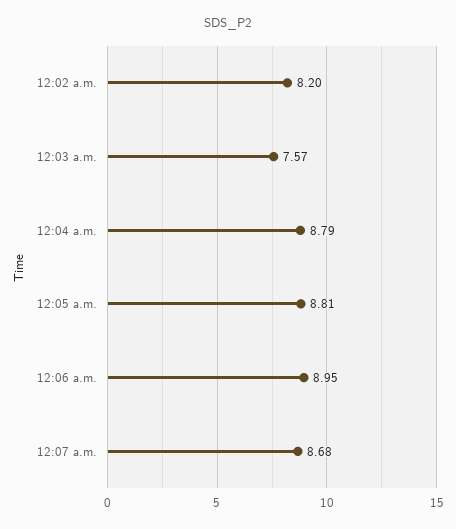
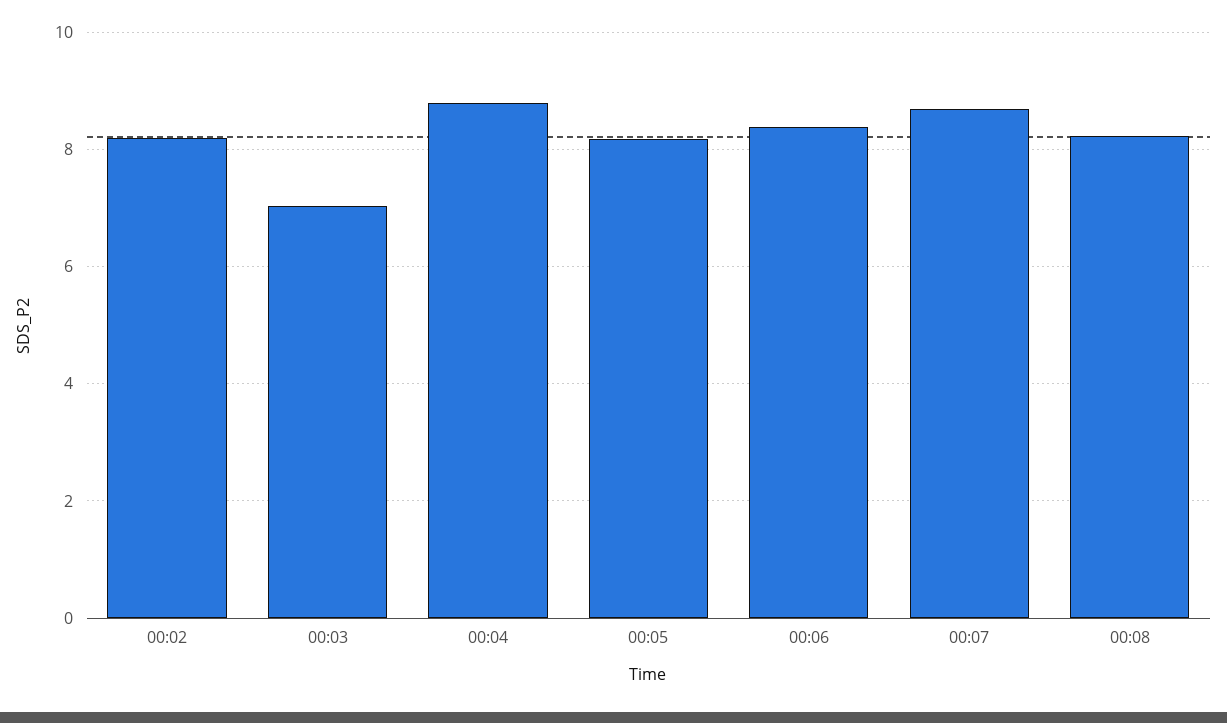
12:03 a.m.: 7.57 -> 7
12:05 a.m.: 8.81 -> 8.2
12:06 a.m.: 8.95 -> 8.4
00:08: none -> 8.2

